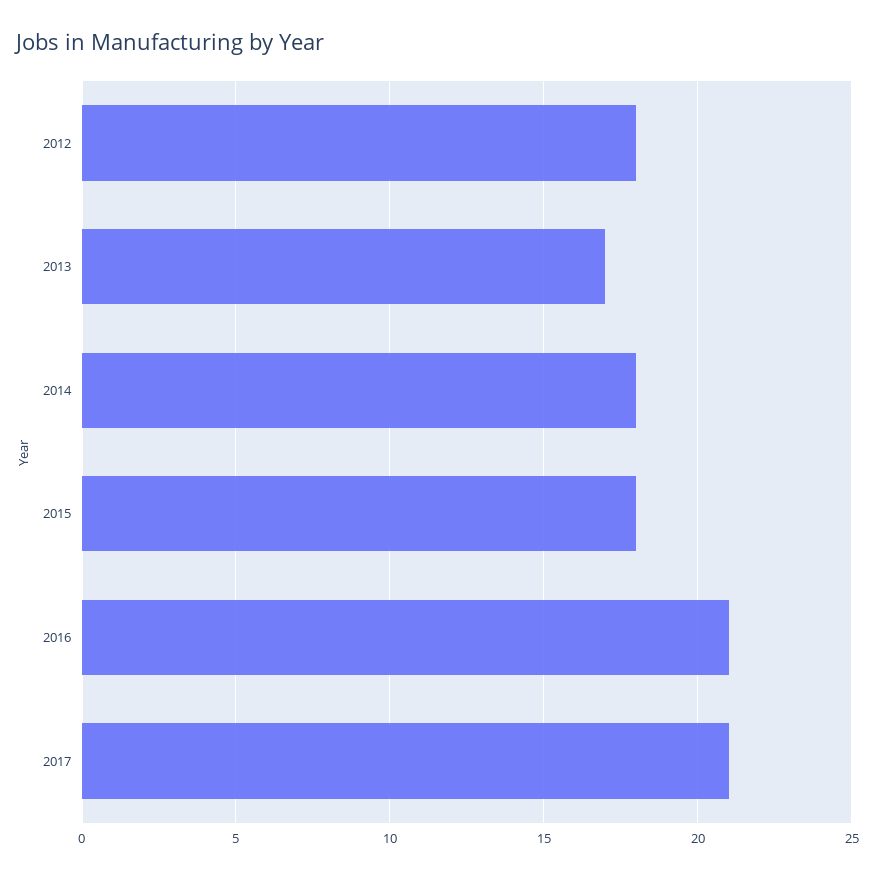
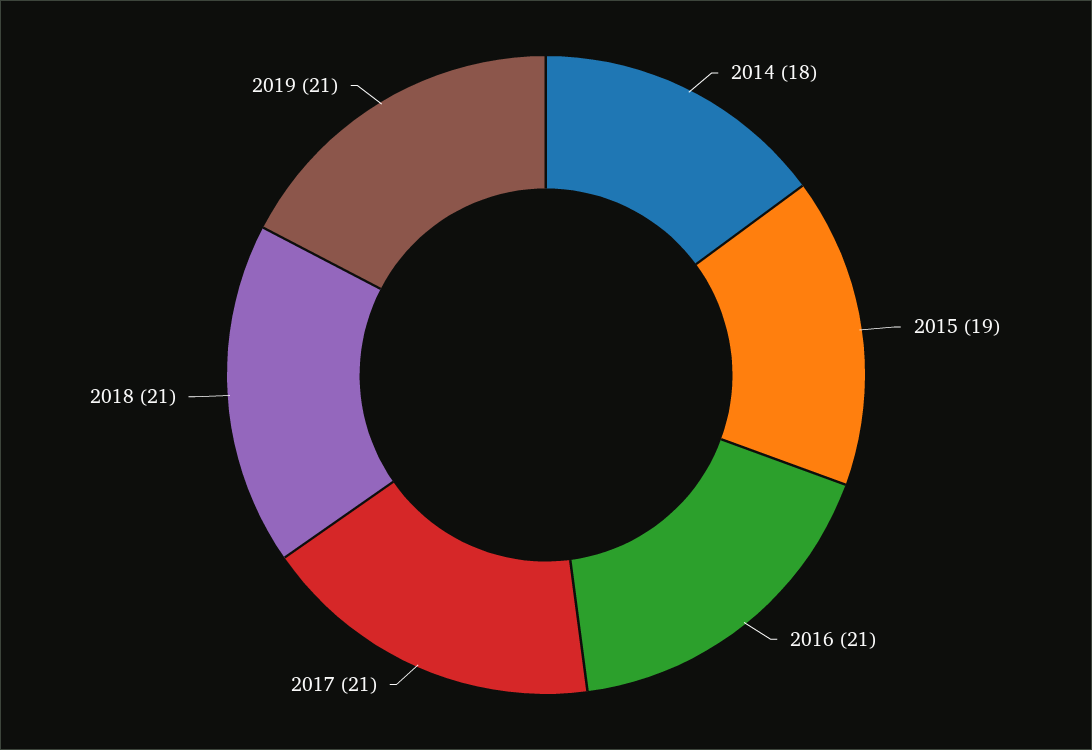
2012: 18 -> none
2013: 17 -> none
2015: 18 -> 19
2018: none -> 21
2019: none -> 21

